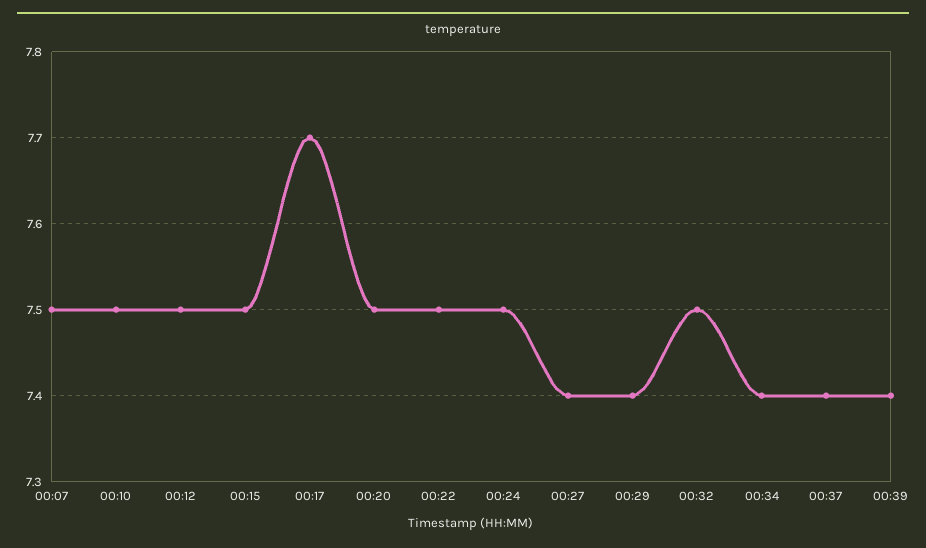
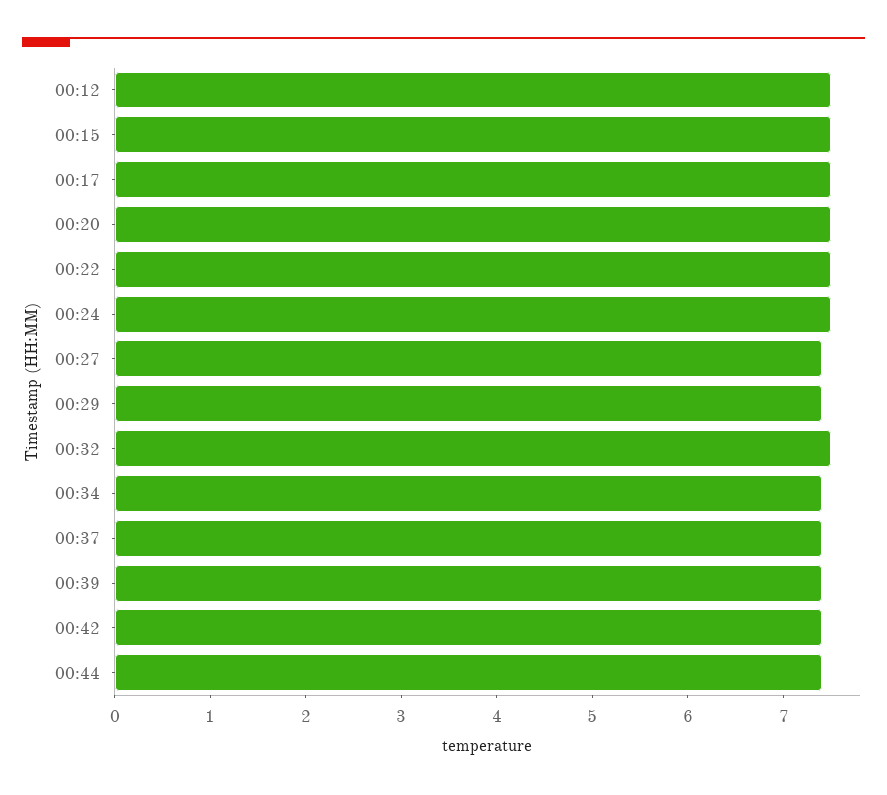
00:07: 7.5 -> none
00:10: 7.5 -> none
00:17: 7.7 -> 7.5
00:42: none -> 7.4
00:44: none -> 7.4

